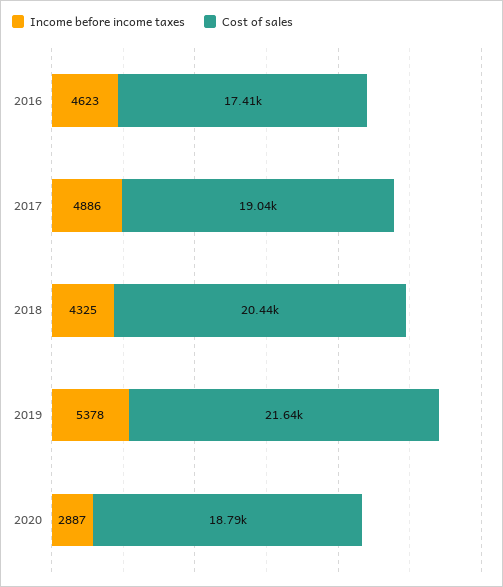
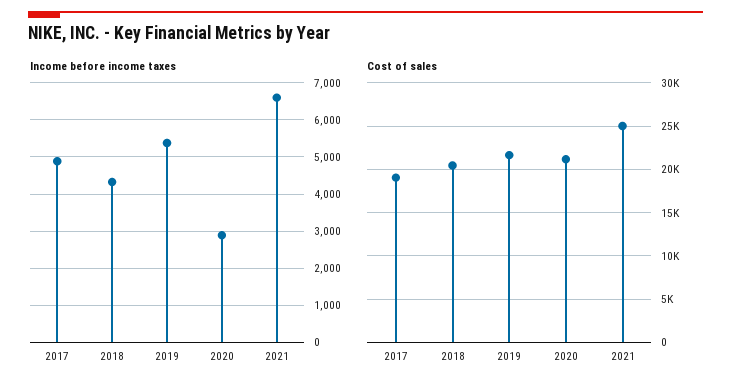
Income before income taxes, 2016: 4623 -> none
Cost of sales, 2016: 17410 -> none
Cost of sales, 2020: 18790 -> 21000
Income before income taxes, 2021: none -> 6600
Cost of sales, 2021: none -> 25000

